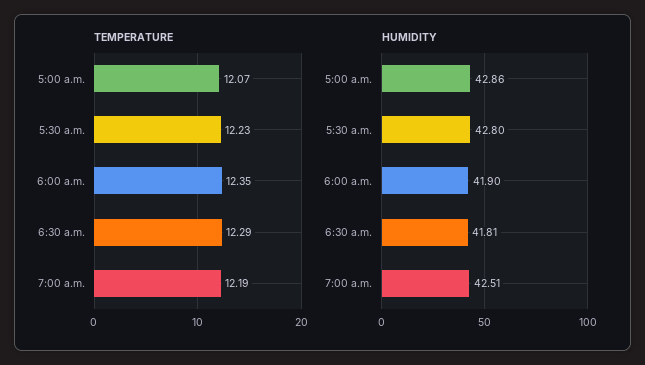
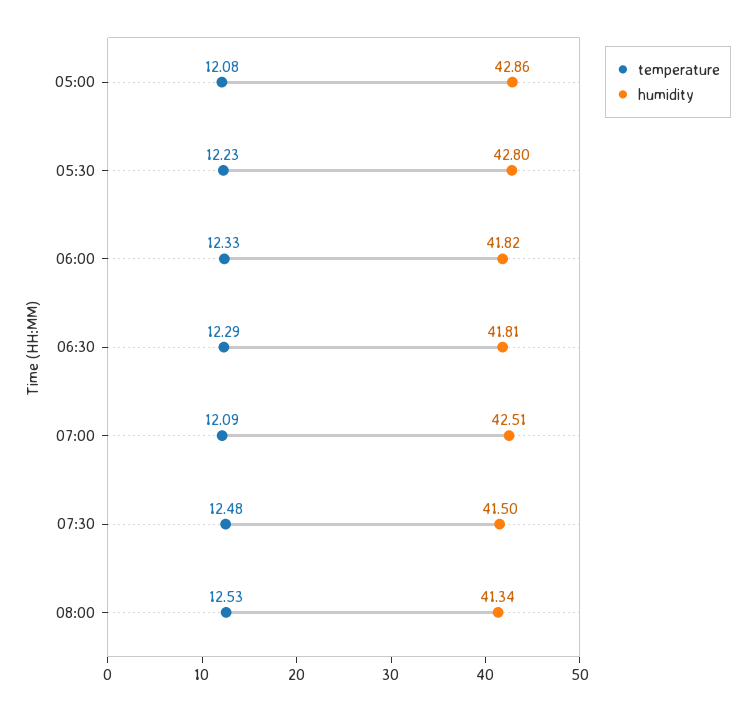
TEMPERATURE, 5:00 a.m.: 12.07 -> 12.08
TEMPERATURE, 6:00 a.m.: 12.35 -> 12.33
TEMPERATURE, 7:00 a.m.: 12.19 -> 12.09
HUMIDITY, 6:00 a.m.: 41.9 -> 41.82
TEMPERATURE, 07:30: none -> 12.48
HUMIDITY, 07:30: none -> 41.5
TEMPERATURE, 08:00: none -> 12.53
HUMIDITY, 08:00: none -> 41.34

